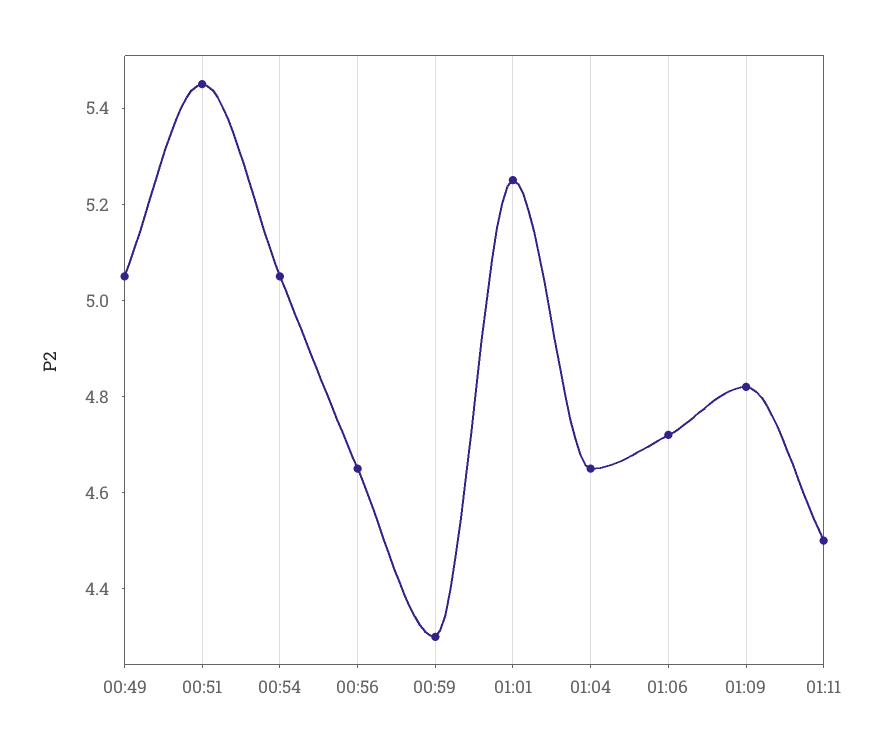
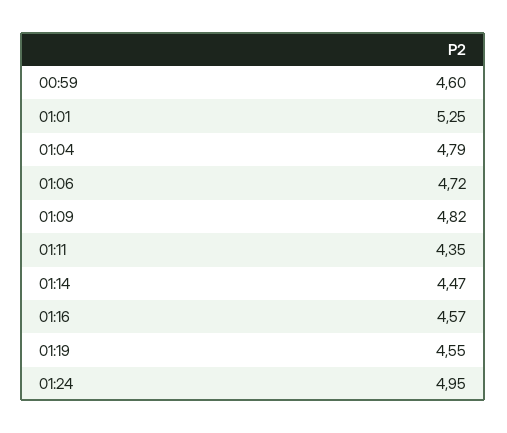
00:49: 5.05 -> none
00:51: 5.45 -> none
00:54: 5.05 -> none
00:56: 4.65 -> none
00:59: 4.3 -> 4.6
01:04: 4.65 -> 4.79
01:11: 4.5 -> 4.35
01:14: none -> 4.47
01:16: none -> 4.57
01:19: none -> 4.55
01:24: none -> 4.95

